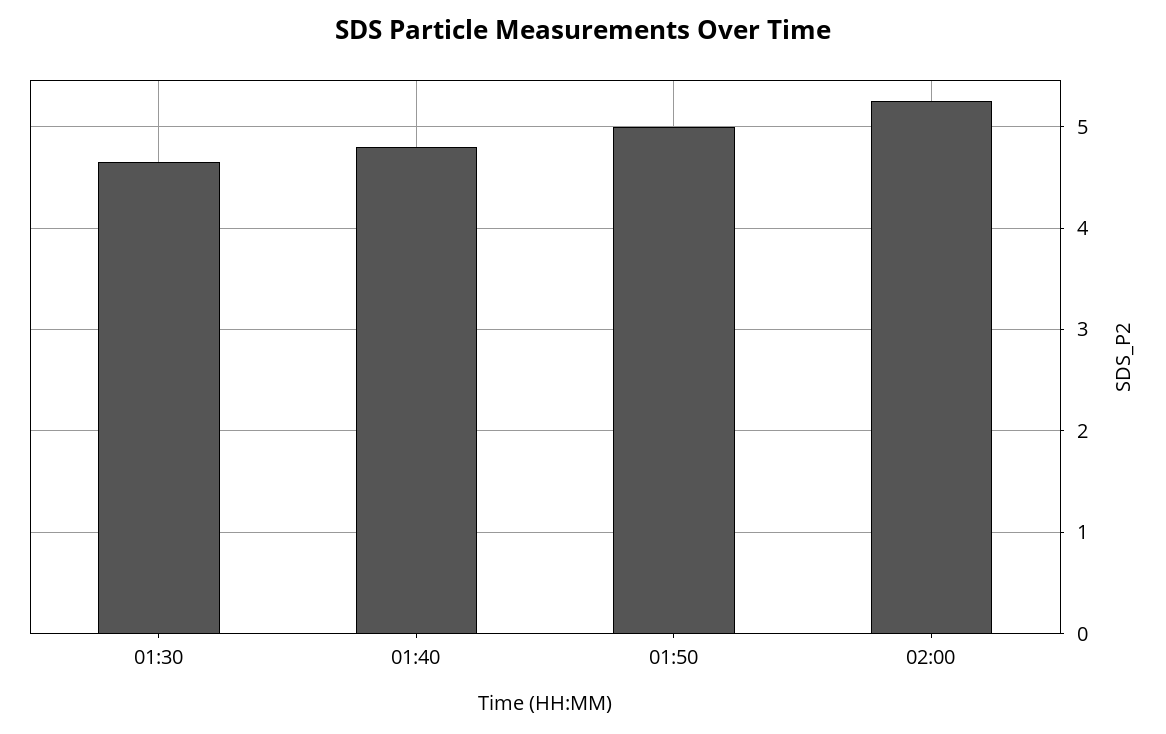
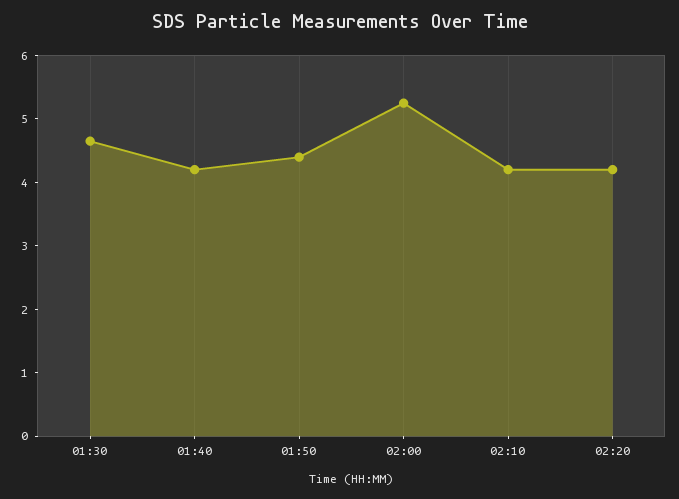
01:40: 4.8 -> 4.2
01:50: 5 -> 4.4
02:10: none -> 4.2
02:20: none -> 4.2

